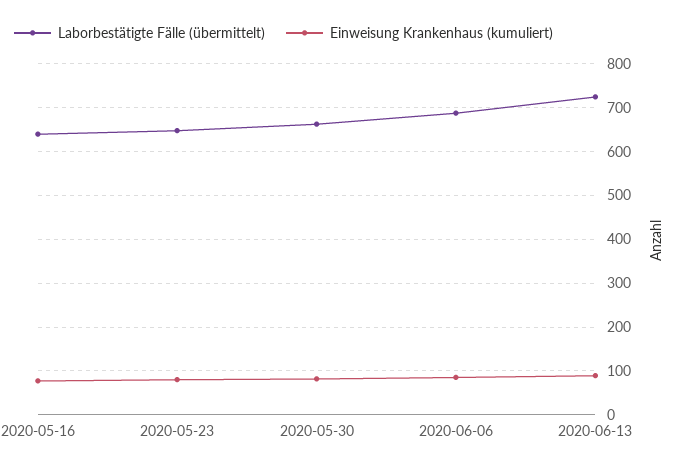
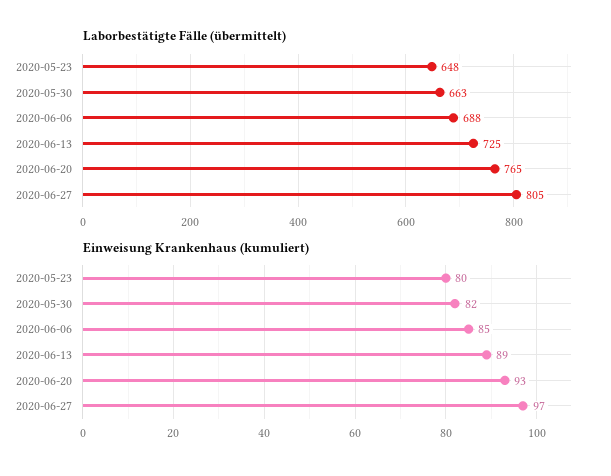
Laborbestätigte Fälle (übermittelt), 2020-05-16: 640 -> none
Einweisung Krankenhaus (kumuliert), 2020-05-16: 80 -> none
Laborbestätigte Fälle (übermittelt), 2020-06-20: none -> 765
Laborbestätigte Fälle (übermittelt), 2020-06-27: none -> 805
Einweisung Krankenhaus (kumuliert), 2020-06-20: none -> 93
Einweisung Krankenhaus (kumuliert), 2020-06-27: none -> 97

